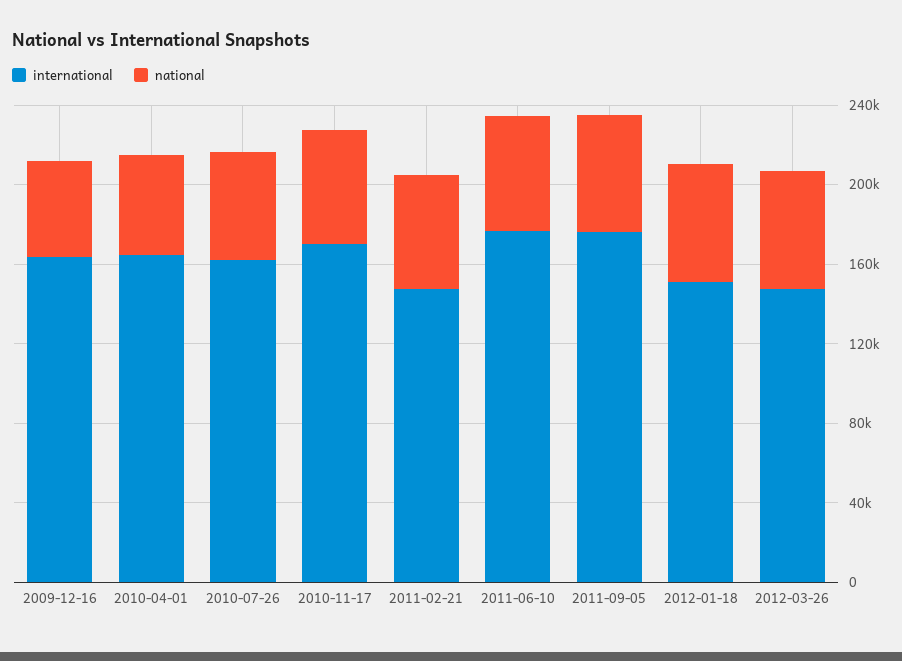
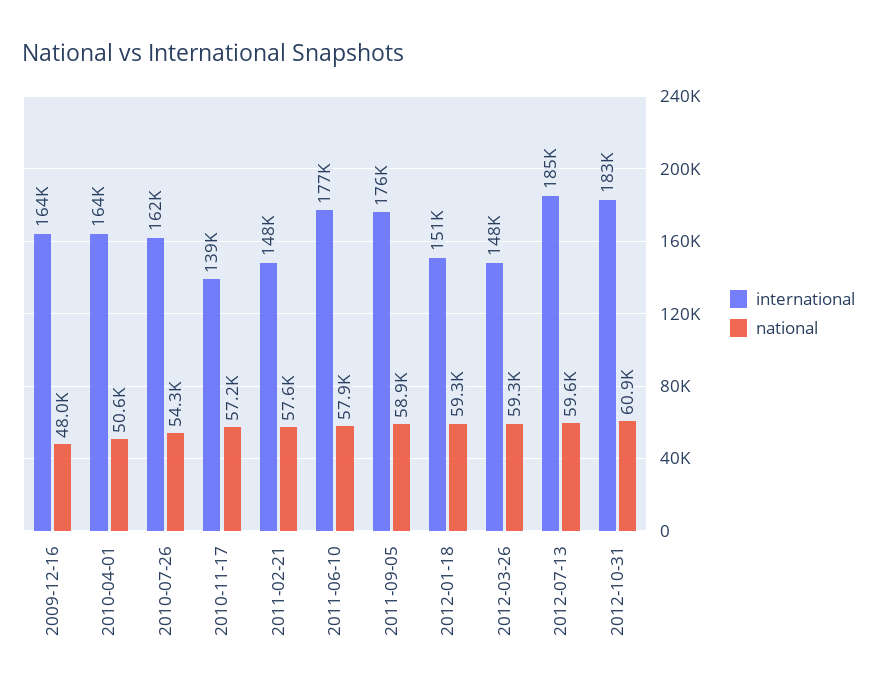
international, 2010-11-17: 170000 -> 139000
international, 2012-07-13: none -> 185000
national, 2012-07-13: none -> 59600
international, 2012-10-31: none -> 183000
national, 2012-10-31: none -> 60900

